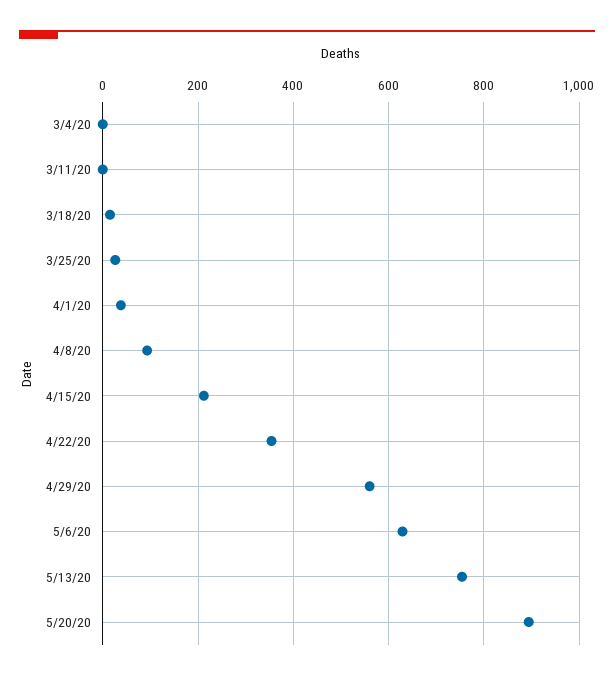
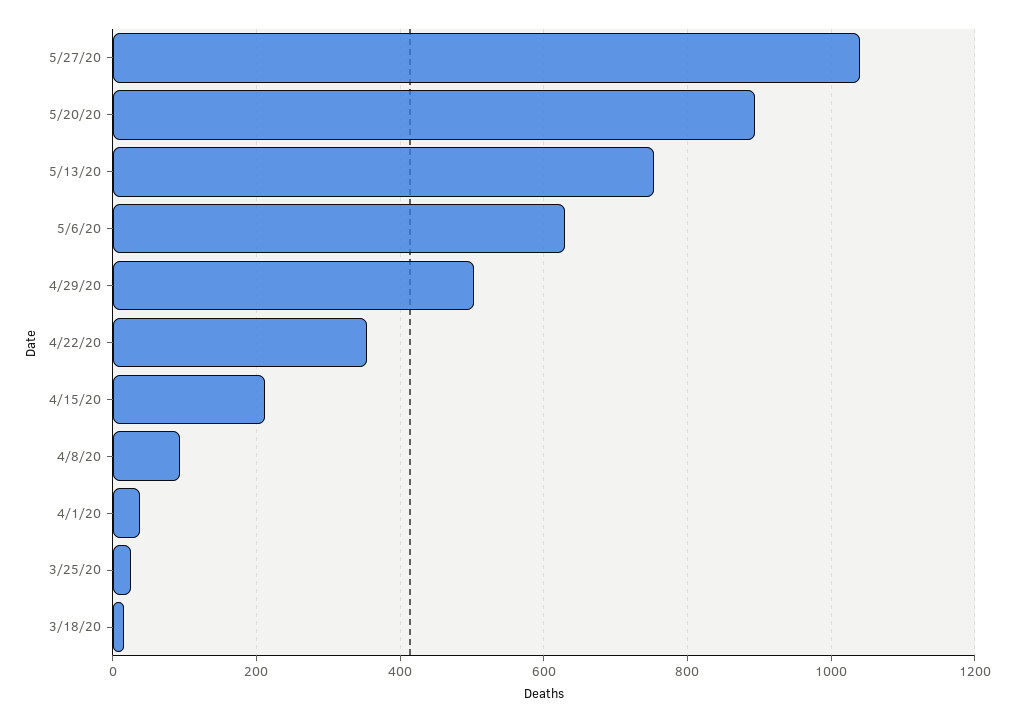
3/4/20: 0 -> none
3/11/20: 0 -> none
4/29/20: 560 -> 500
5/27/20: none -> 1040

